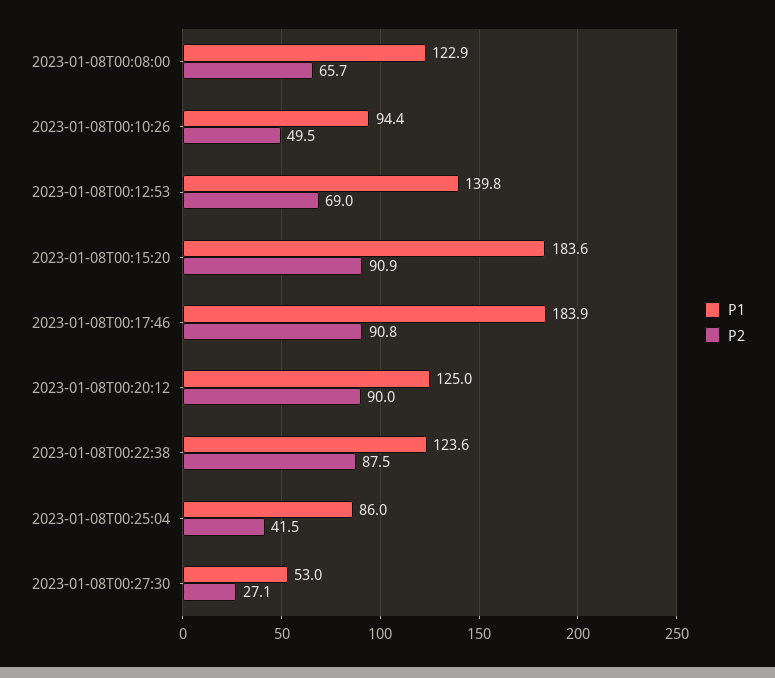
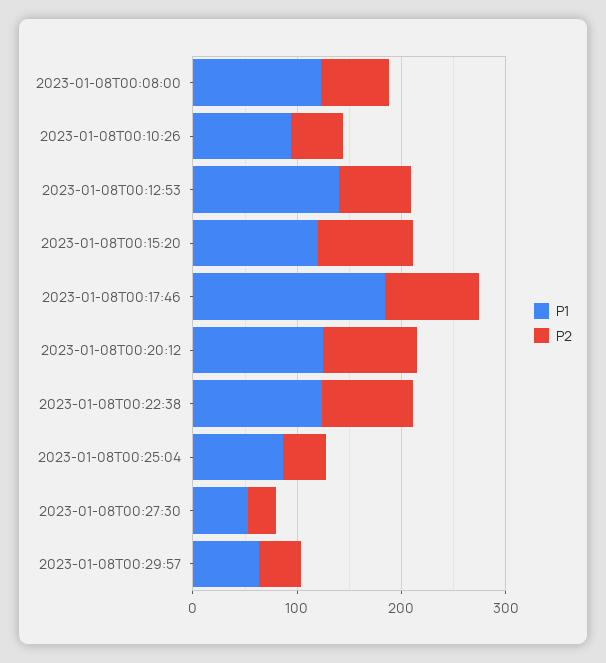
P1, 2023-01-08T00:15:20: 183.6 -> 120
P1, 2023-01-08T00:29:57: none -> 60
P2, 2023-01-08T00:29:57: none -> 40

